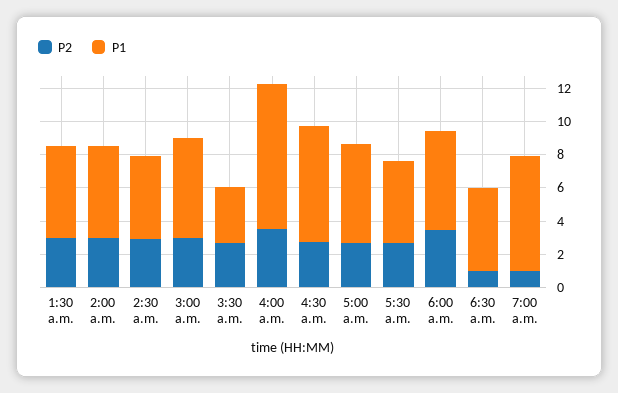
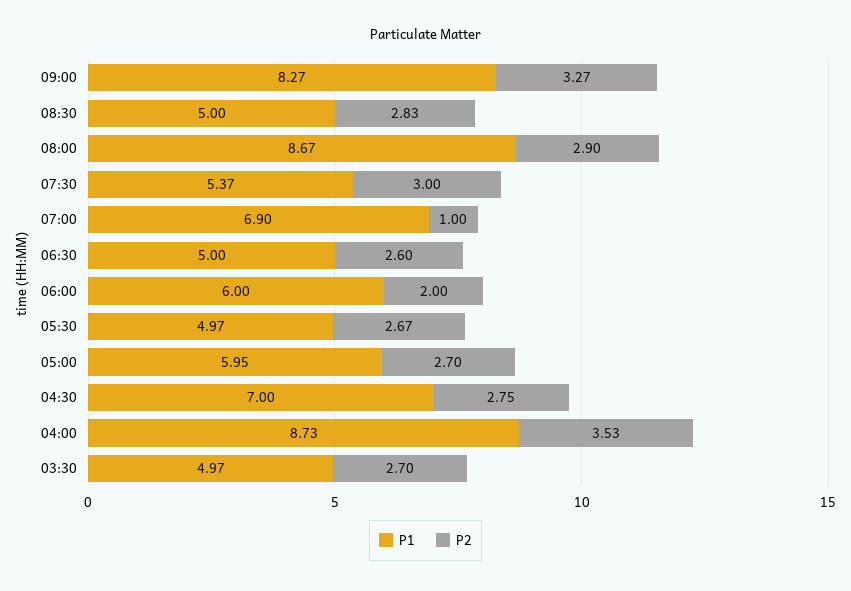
P2, 1:30 a.m.: 3 -> none
P1, 1:30 a.m.: 5.5 -> none
P2, 2:00 a.m.: 3 -> none
P1, 2:00 a.m.: 5.5 -> none
P2, 2:30 a.m.: 3 -> none
P1, 2:30 a.m.: 5 -> none
P2, 3:00 a.m.: 3 -> none
P1, 3:00 a.m.: 6 -> none
P1, 3:30 a.m.: 3.5 -> 4.97
P2, 6:00 a.m.: 3.5 -> 2
P2, 6:30 a.m.: 1 -> 2.6
P1, 09:00: none -> 8.27
P2, 09:00: none -> 3.27
P1, 08:30: none -> 5
P2, 08:30: none -> 2.83
P1, 08:00: none -> 8.67
P2, 08:00: none -> 2.9
P1, 07:30: none -> 5.37
P2, 07:30: none -> 3

